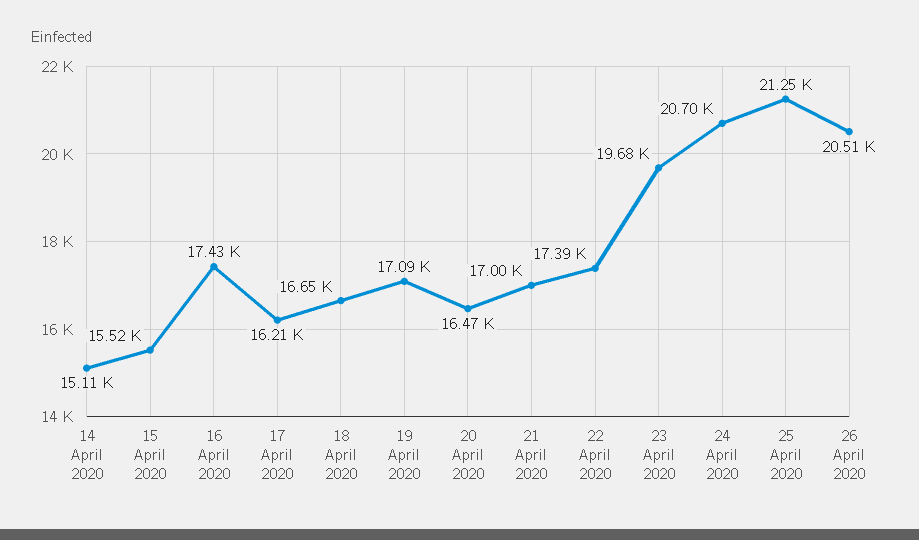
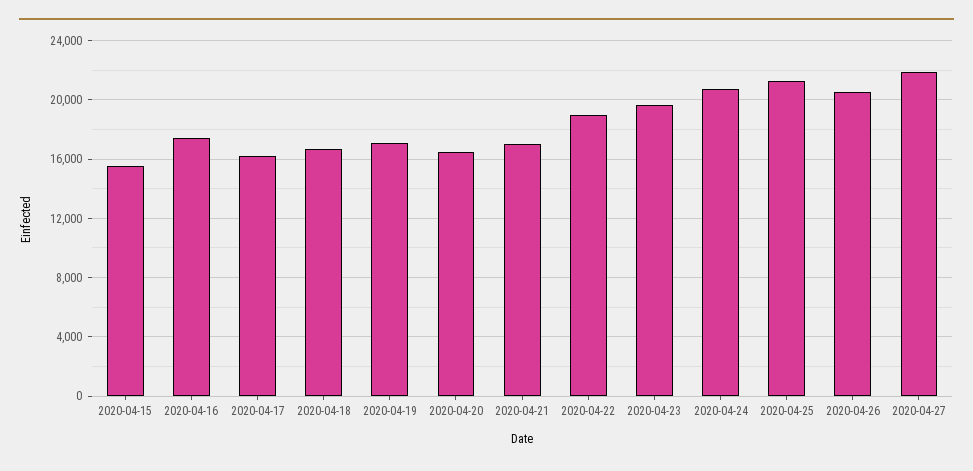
14 April 2020: 15110 -> none
22 April 2020: 17390 -> 19000
2020-04-27: none -> 22000

